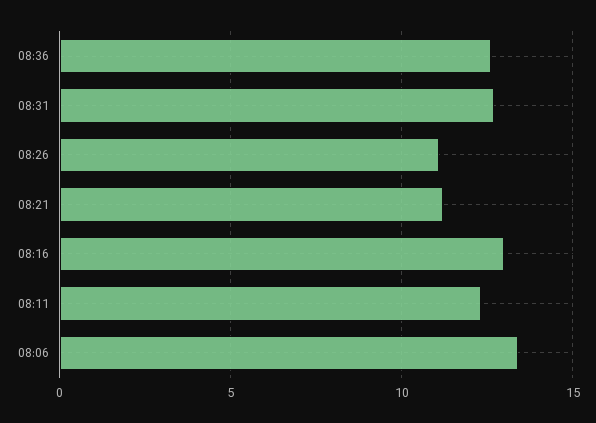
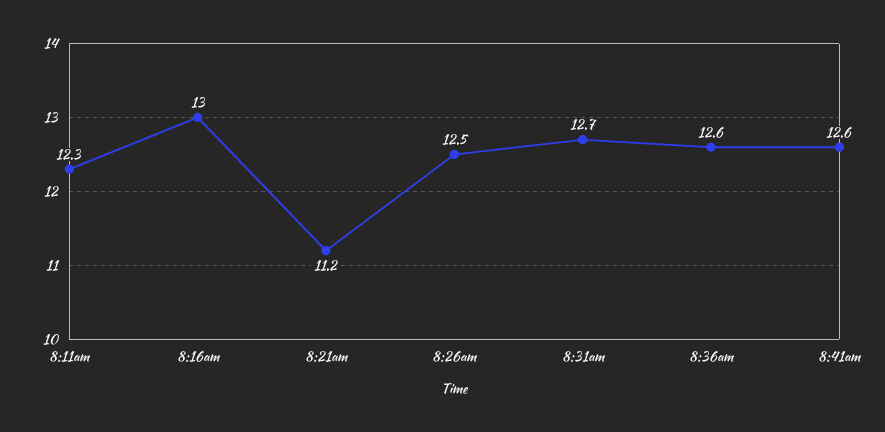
08:26: 11 -> 12.5
08:06: 13.5 -> none
8:41am: none -> 12.6

